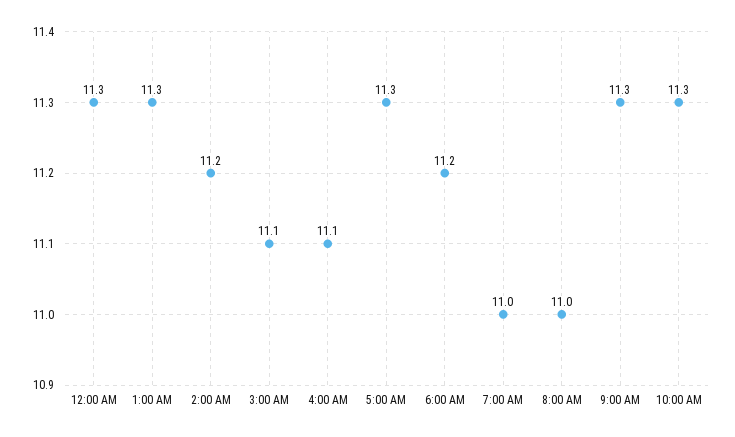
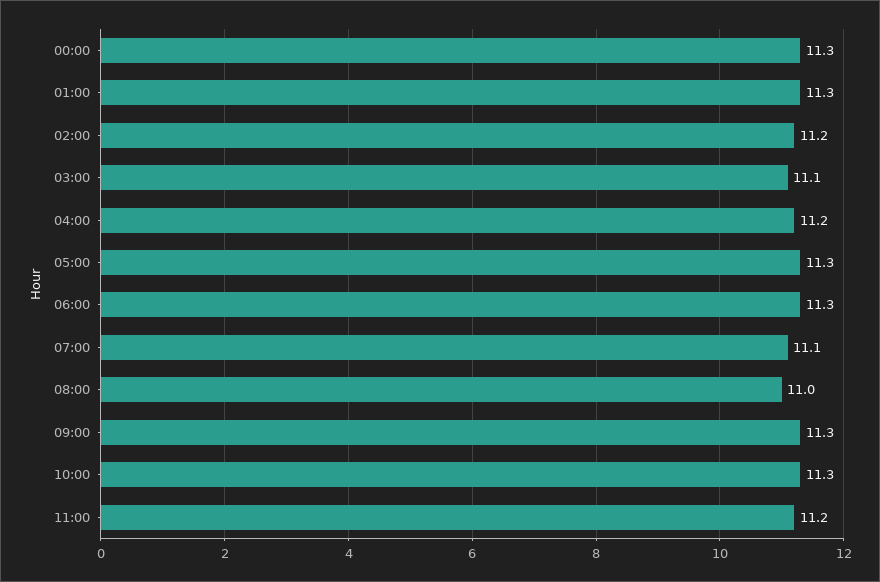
4:00 AM: 11.1 -> 11.2
6:00 AM: 11.2 -> 11.3
7:00 AM: 11 -> 11.1
11:00: none -> 11.2

